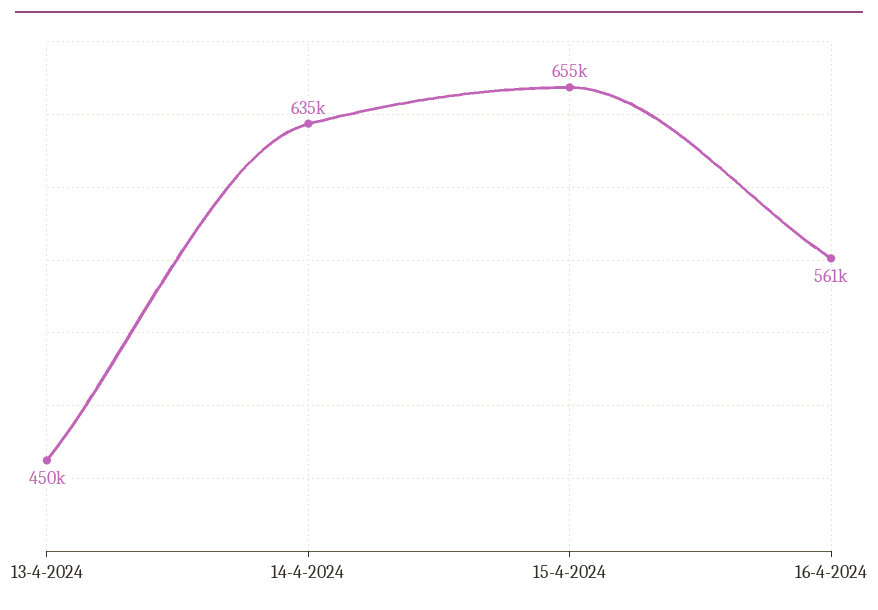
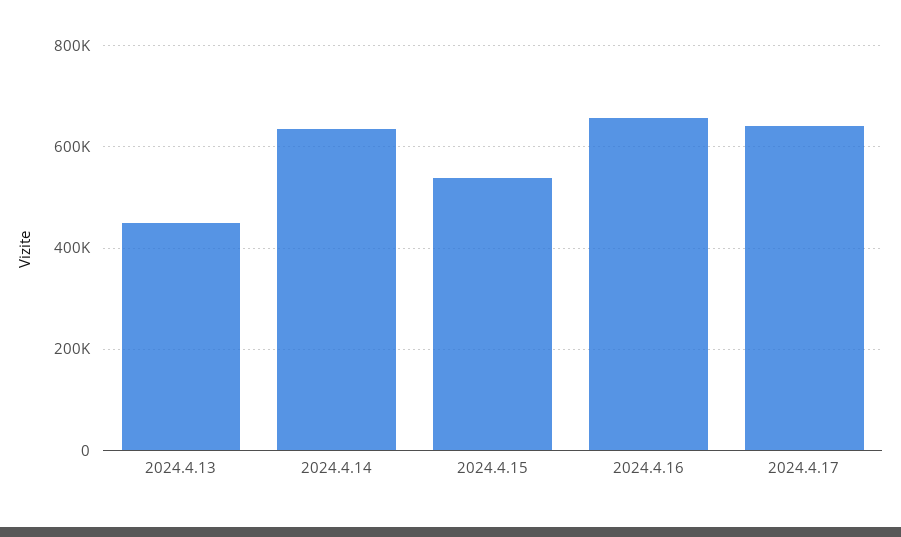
15-4-2024: 655000 -> 540000
16-4-2024: 561000 -> 660000
2024.4.17: none -> 640000

